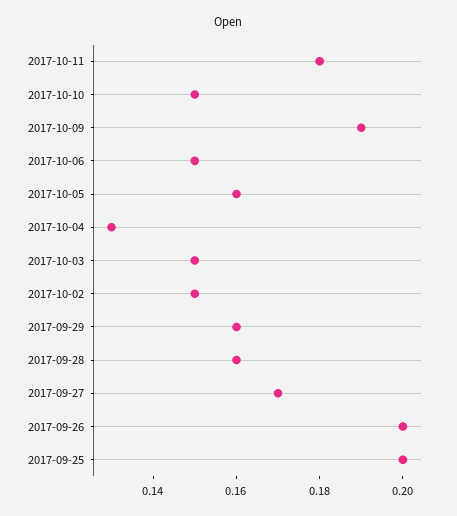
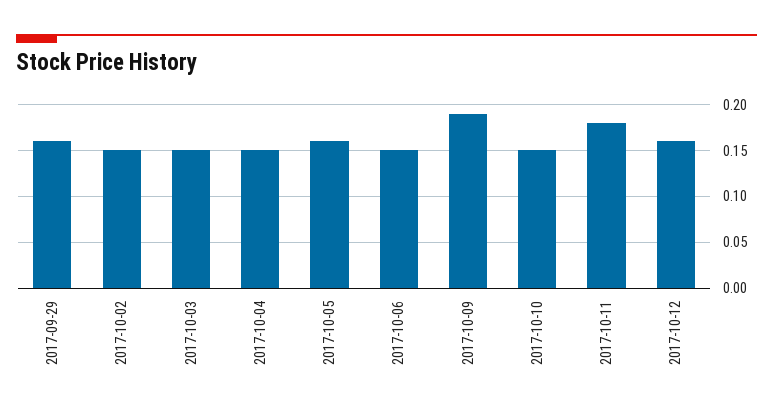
2017-10-04: 0.13 -> 0.15
2017-09-28: 0.16 -> none
2017-09-27: 0.17 -> none
2017-09-26: 0.2 -> none
2017-09-25: 0.2 -> none
2017-10-12: none -> 0.16

